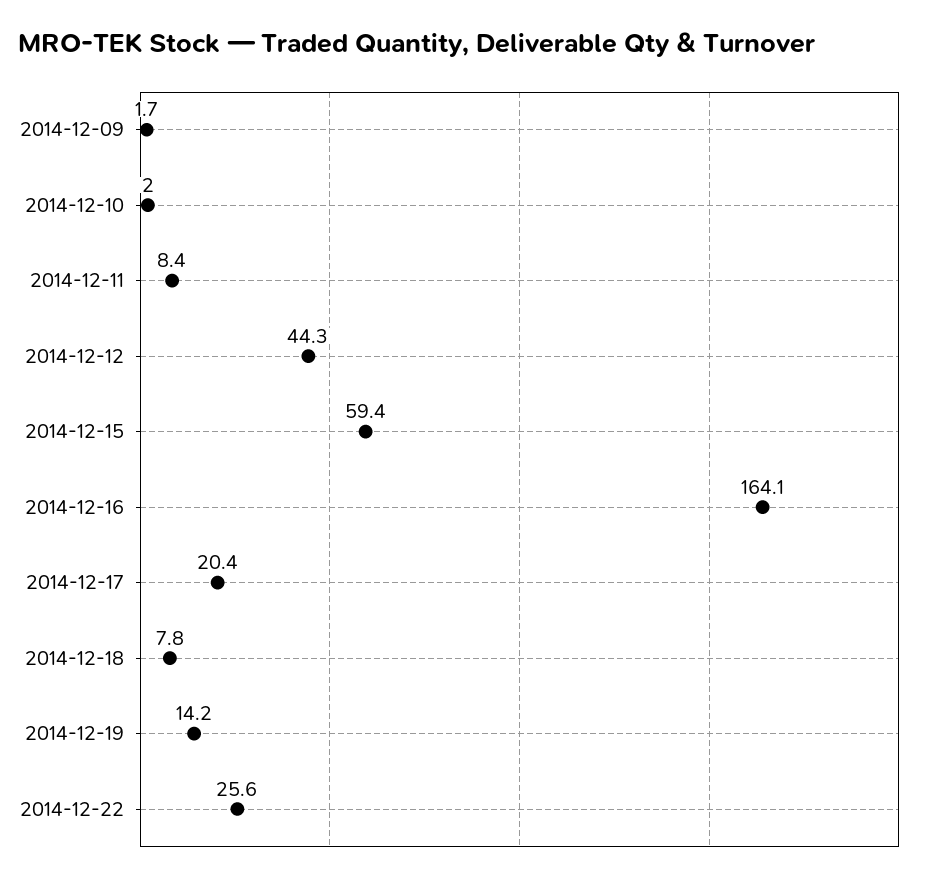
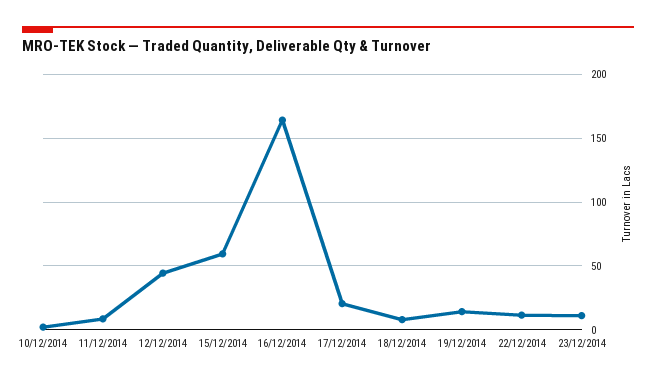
2014-12-09: 1.7 -> none
2014-12-22: 25.6 -> 10
23/12/2014: none -> 10

